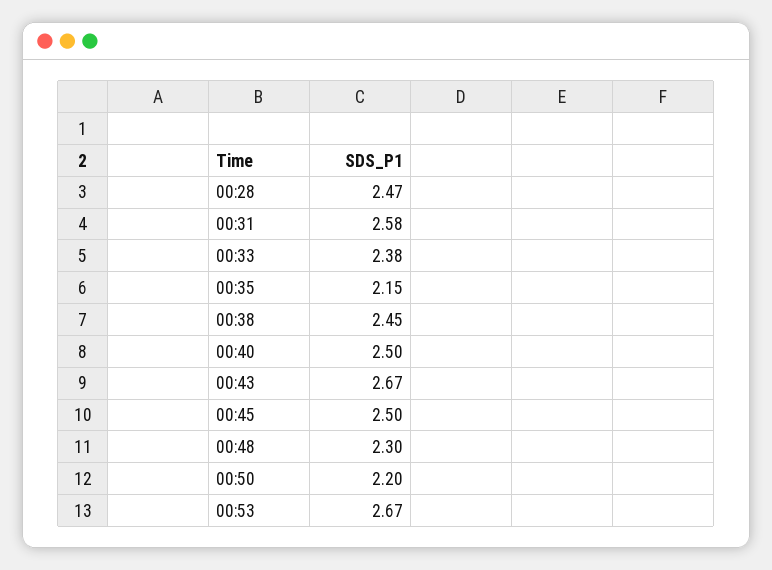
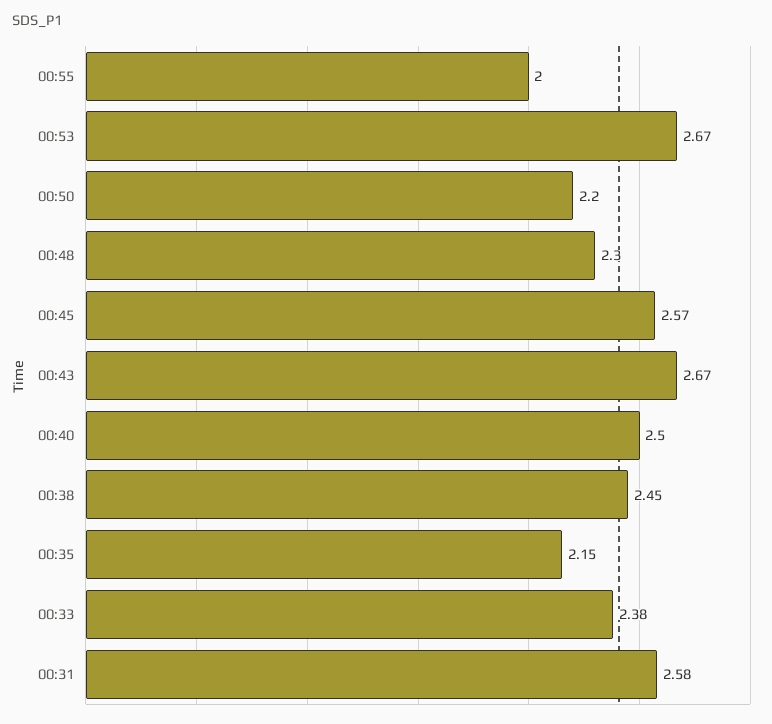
00:28: 2.47 -> none
00:45: 2.5 -> 2.57
00:55: none -> 2

